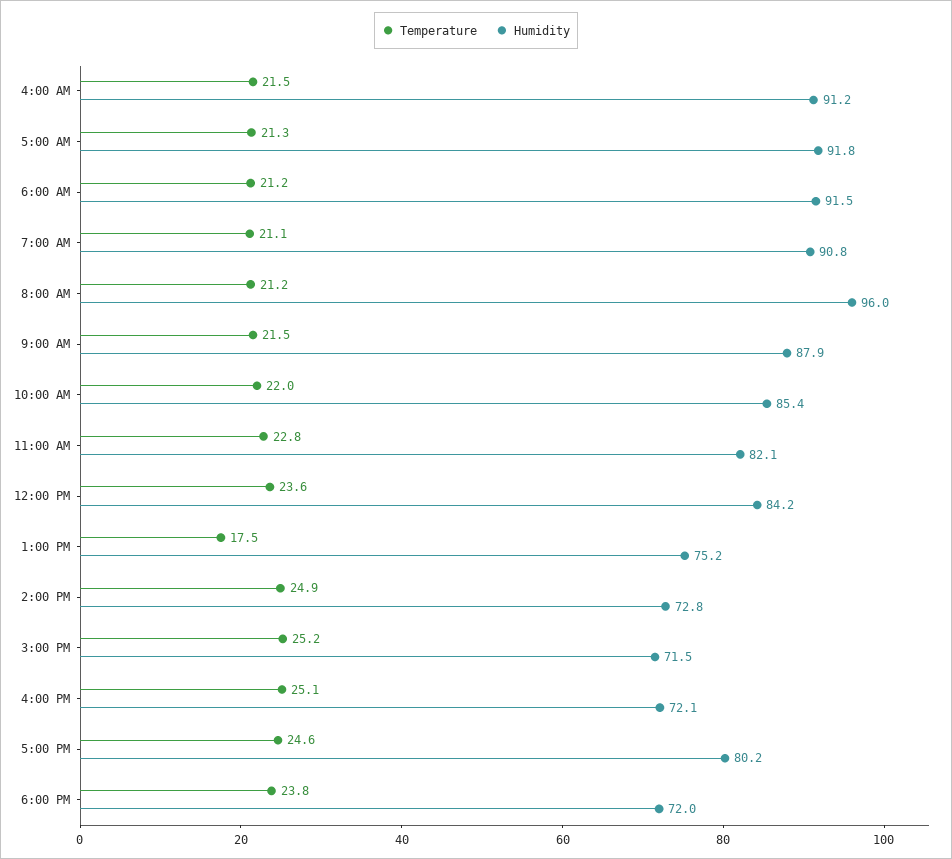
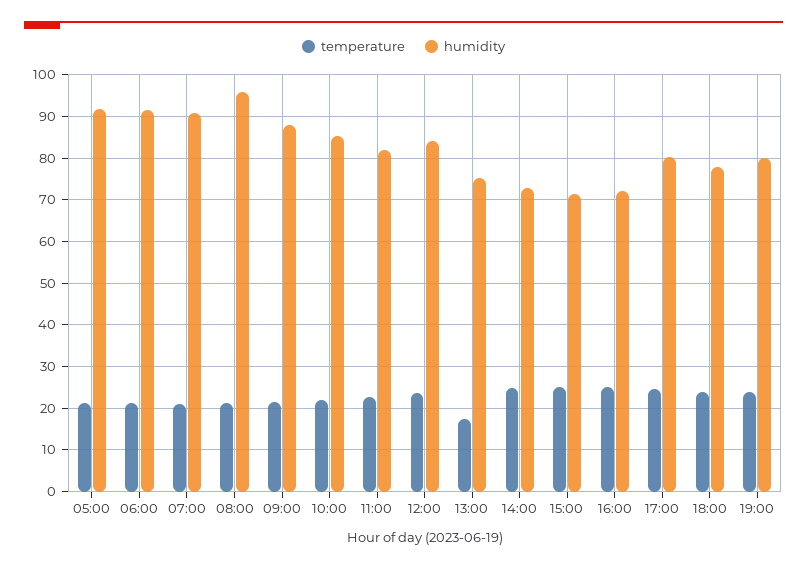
Temperature, 4:00 AM: 21.5 -> none
Humidity, 4:00 AM: 91.2 -> none
Humidity, 6:00 PM: 72 -> 78
Temperature, 19:00: none -> 24
Humidity, 19:00: none -> 80

